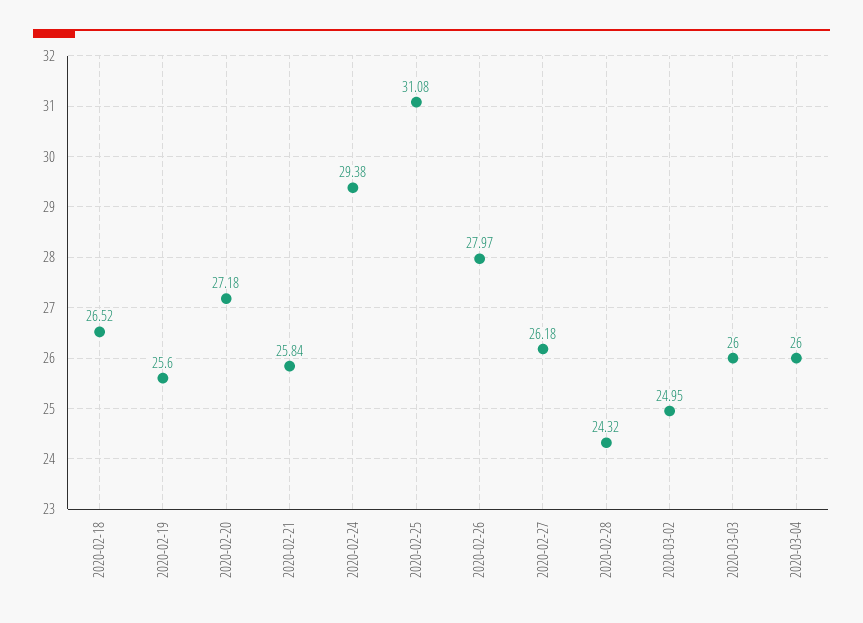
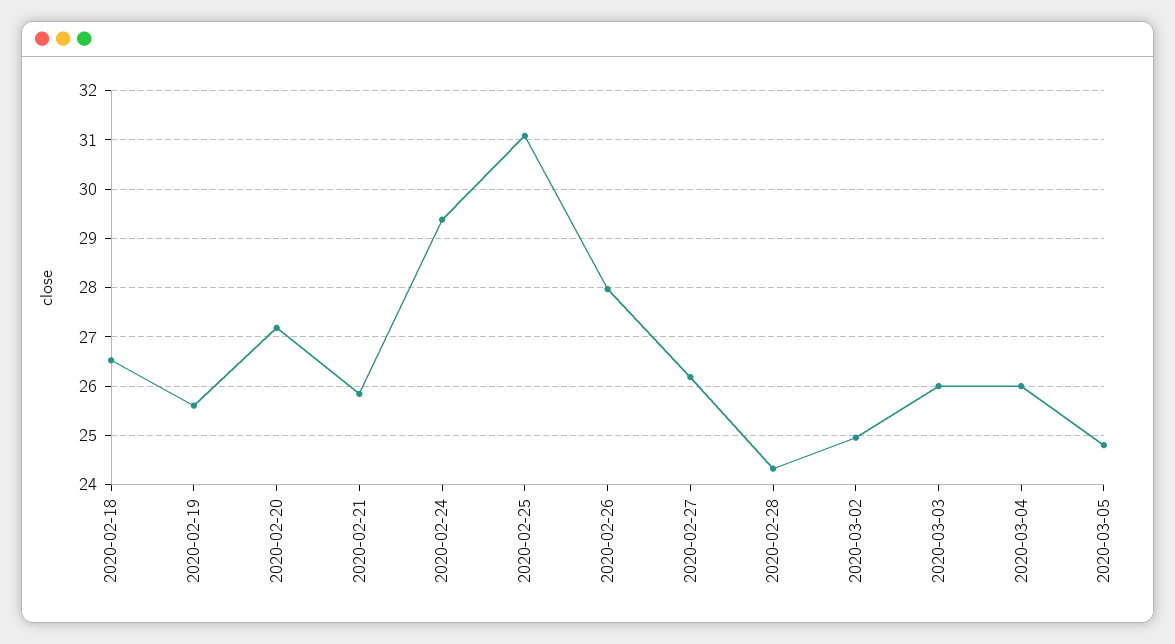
2020-03-05: none -> 24.8

